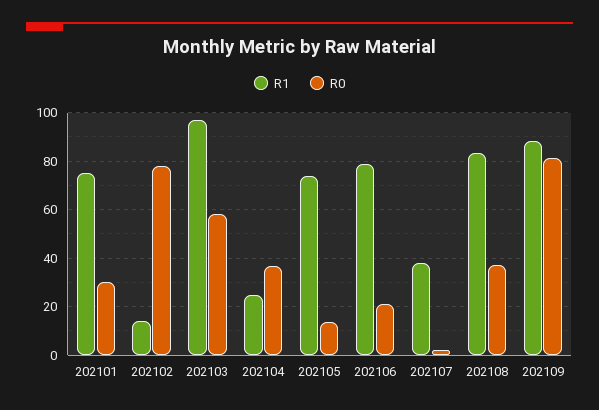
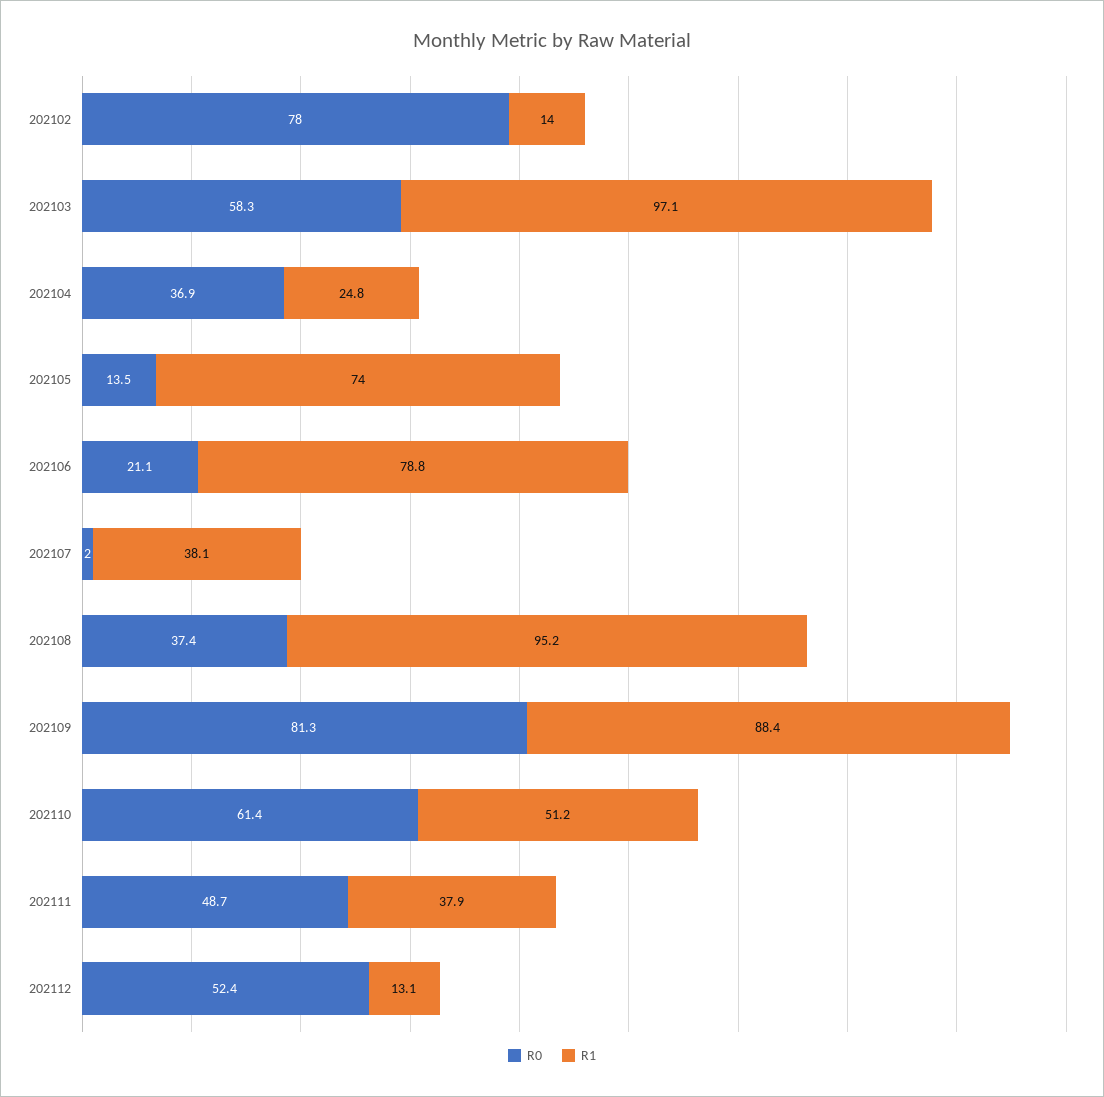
R1, 202101: 75 -> none
R0, 202101: 30 -> none
R1, 202108: 82.5 -> 95.2
R0, 202110: none -> 61.4
R1, 202110: none -> 51.2
R0, 202111: none -> 48.7
R1, 202111: none -> 37.9
R0, 202112: none -> 52.4
R1, 202112: none -> 13.1

